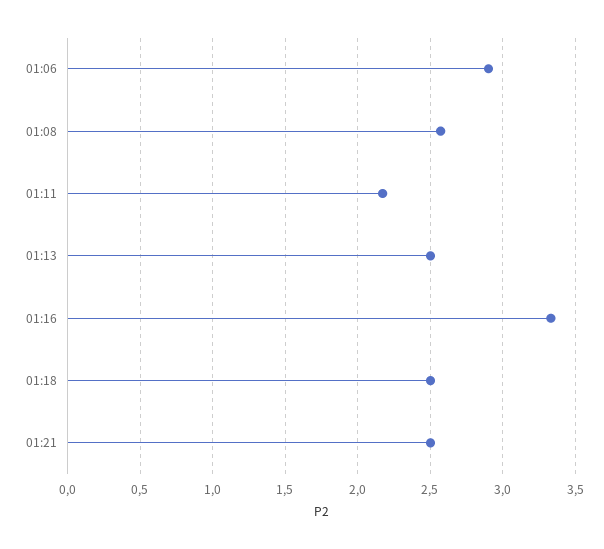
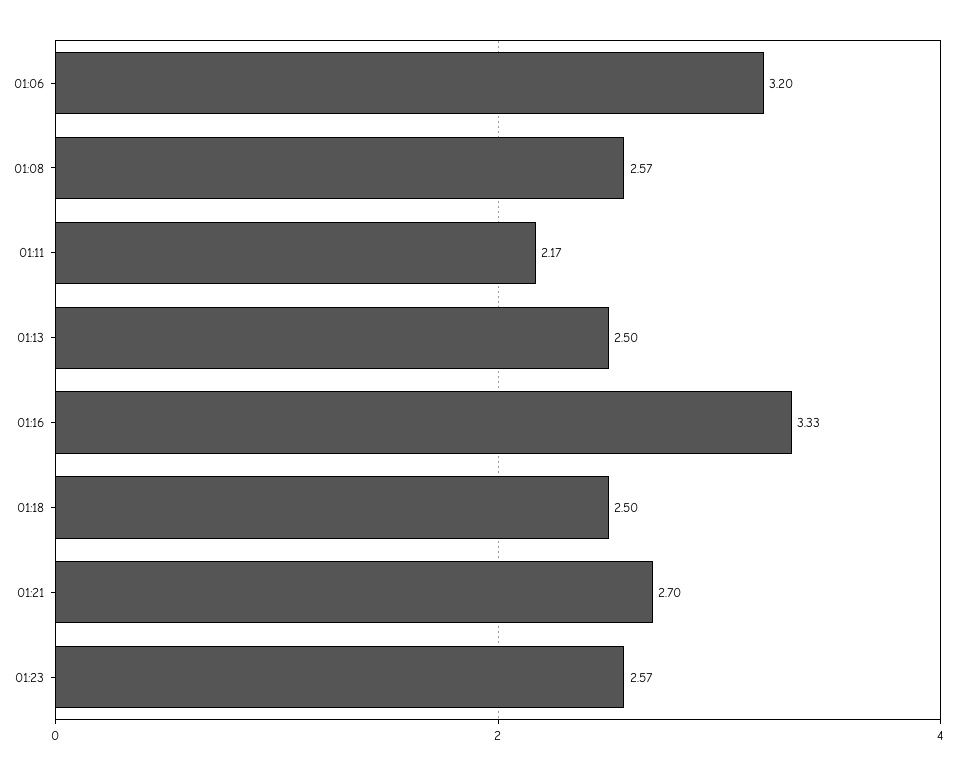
01:06: 2.9 -> 3.2
01:21: 2.5 -> 2.7
01:23: none -> 2.57

